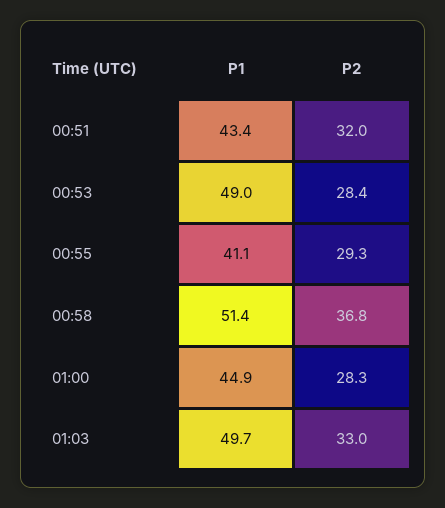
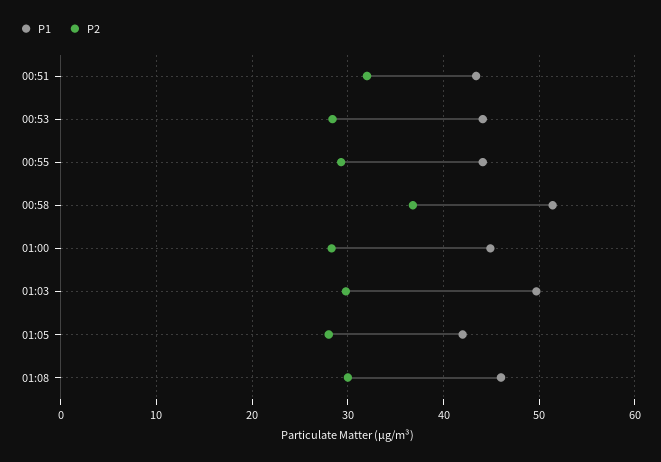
P1, 00:53: 49 -> 44
P1, 00:55: 41.1 -> 44
P2, 01:03: 33 -> 30
P1, 01:05: none -> 42
P2, 01:05: none -> 28
P1, 01:08: none -> 46
P2, 01:08: none -> 30

